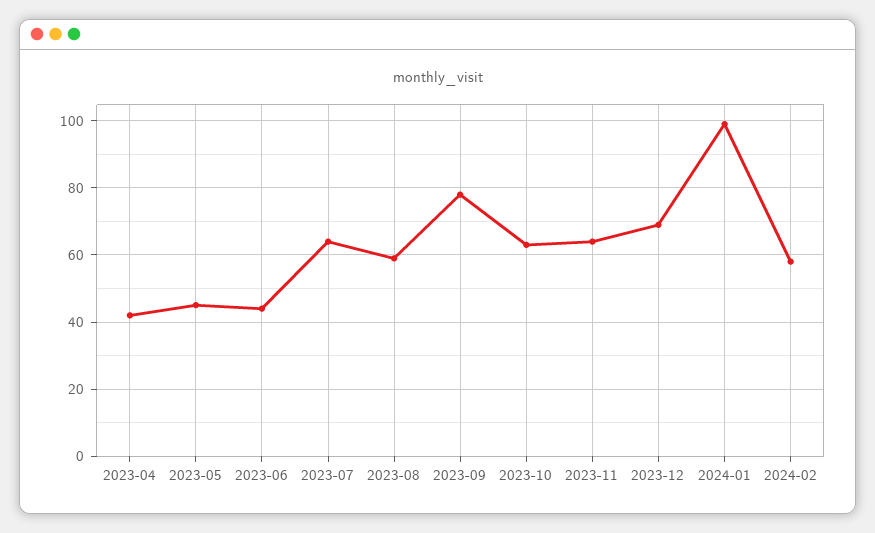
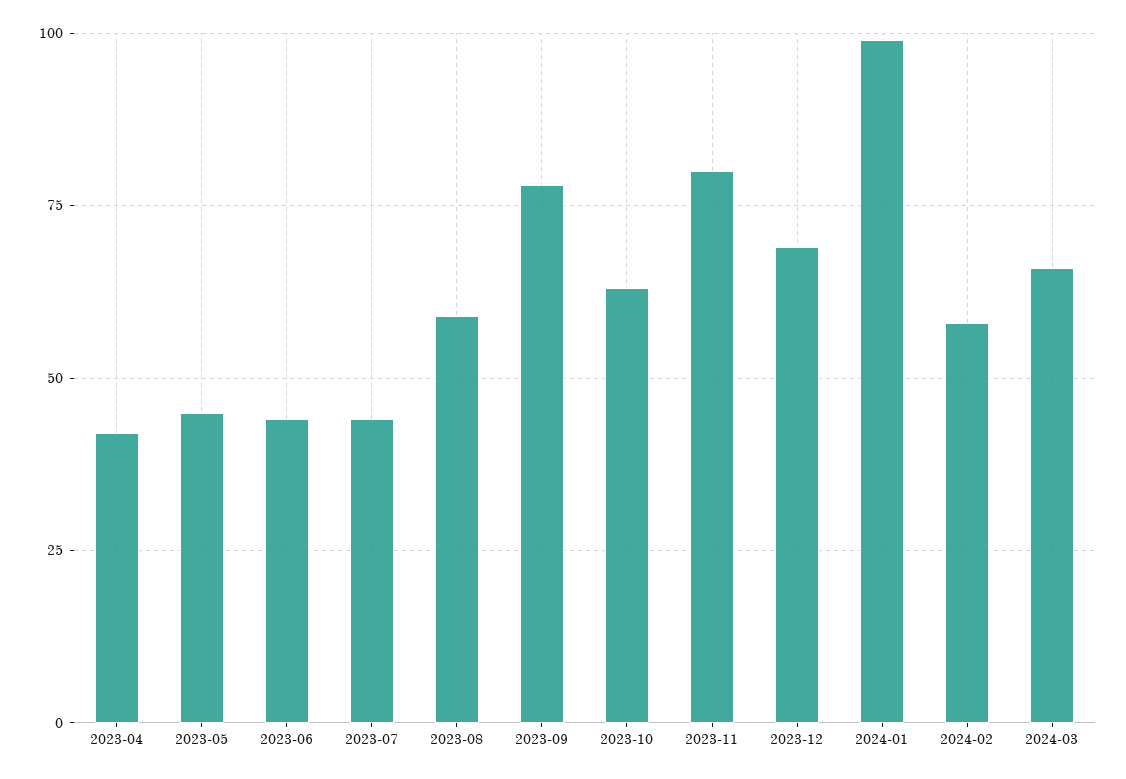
2023-07: 65 -> 45
2023-11: 65 -> 80
2024-03: none -> 65

